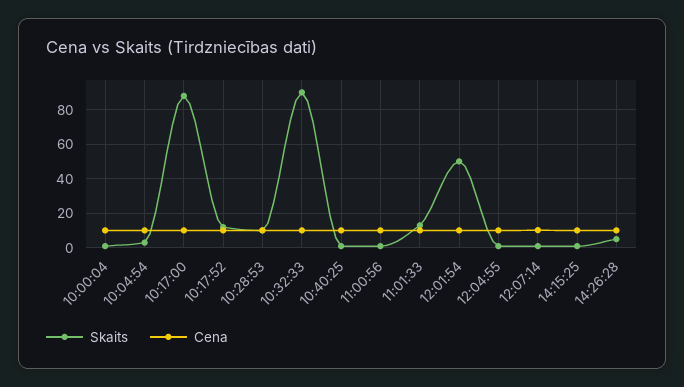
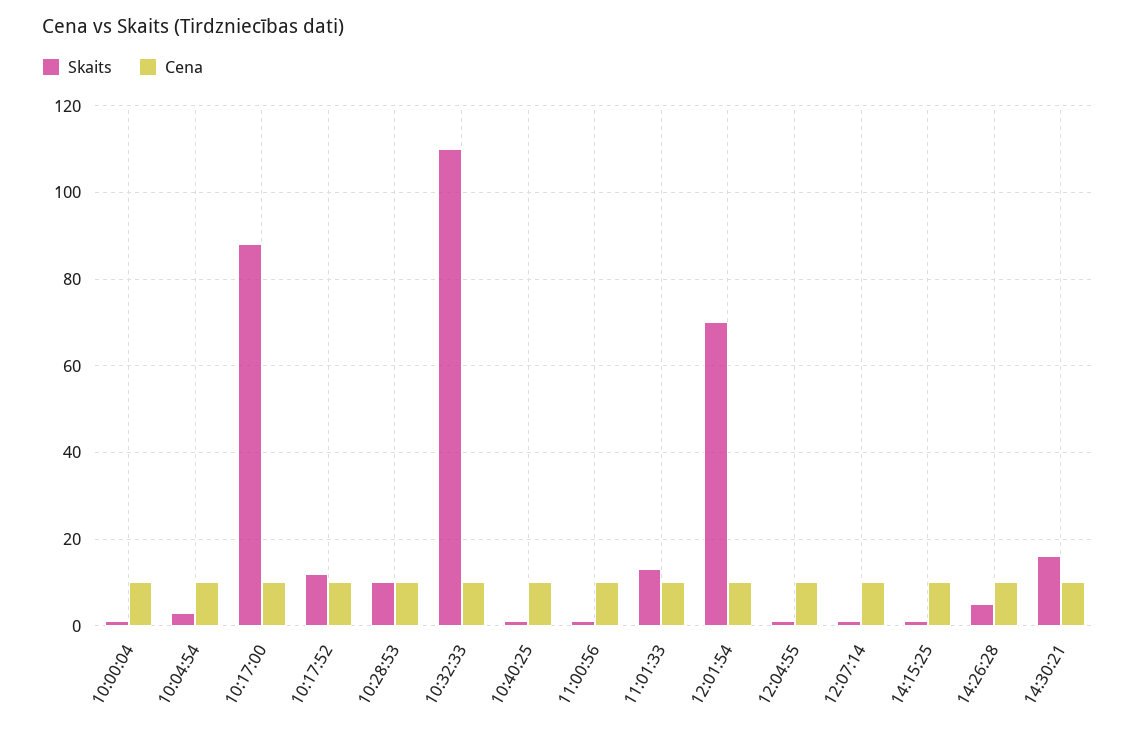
Skaits, 10:32:33: 90 -> 110
Skaits, 12:01:54: 50 -> 70
Skaits, 14:30:21: none -> 16
Cena, 14:30:21: none -> 10

